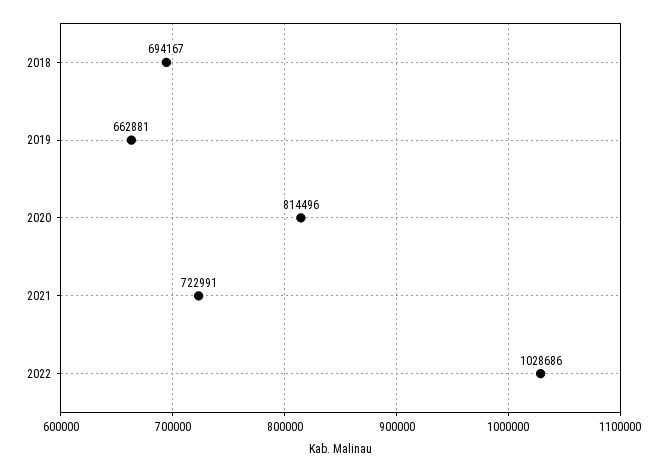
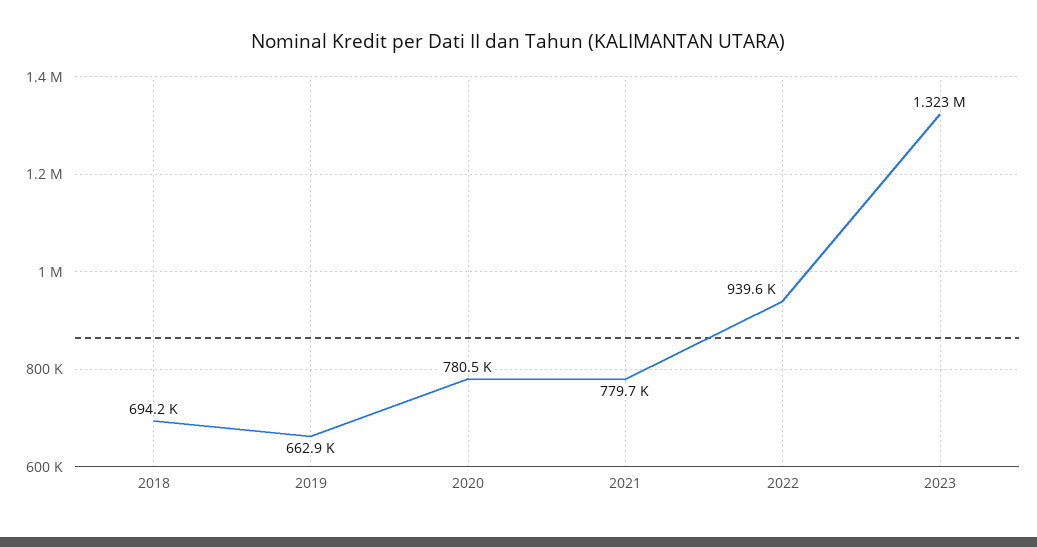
2020: 814496 -> 780500
2021: 722991 -> 779700
2022: 1028686 -> 939600
2023: none -> 1323000

